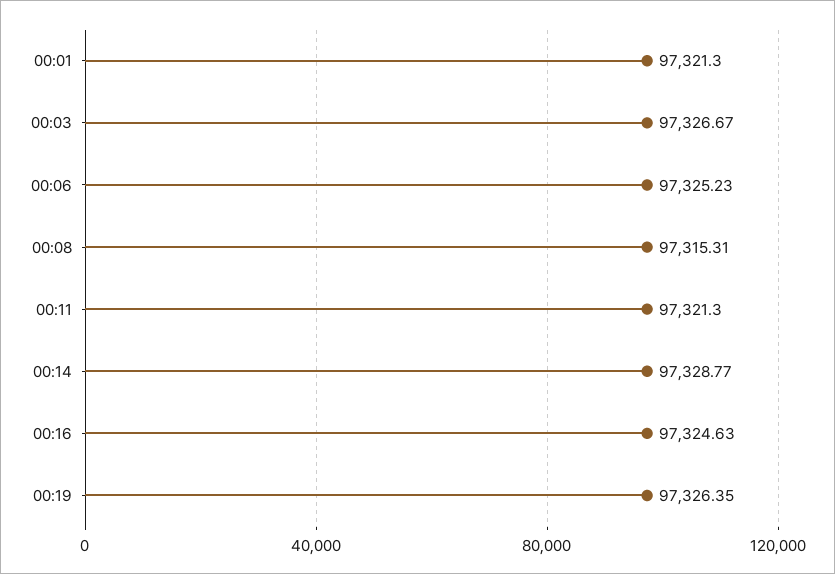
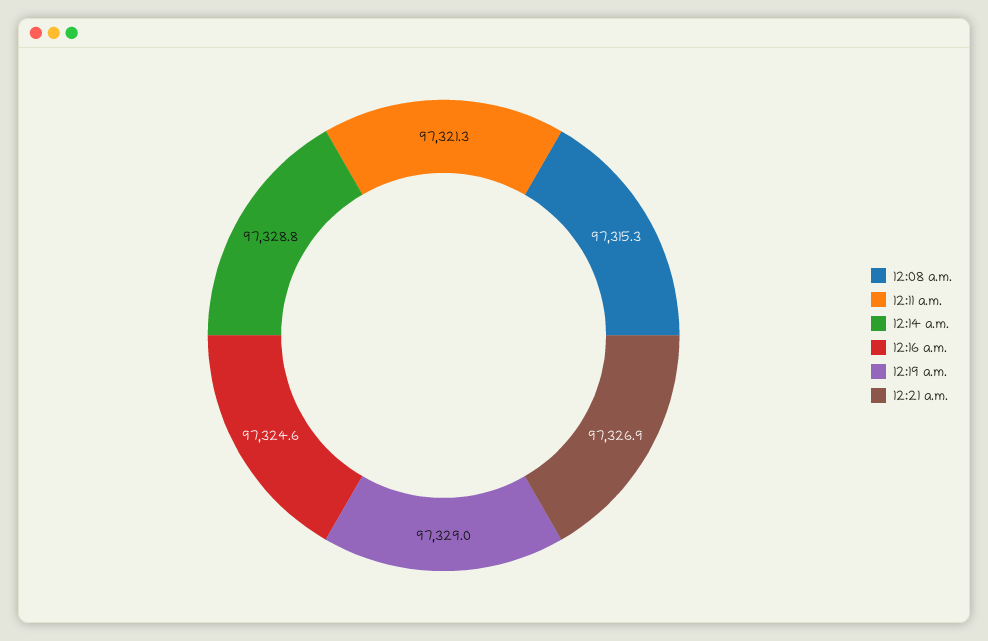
00:01: 97321.3 -> none
00:03: 97326.67 -> none
00:06: 97325.23 -> none
00:19: 97326.35 -> 97329
12:21 a.m.: none -> 97326.9

